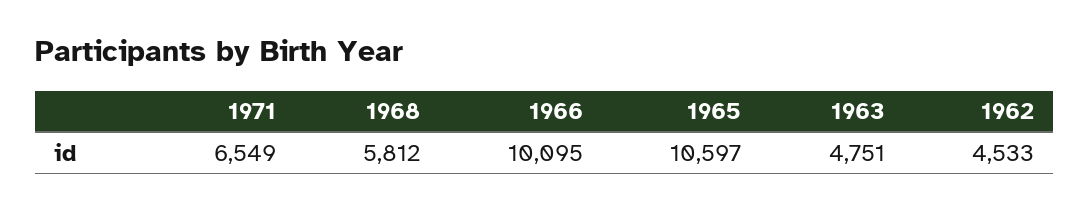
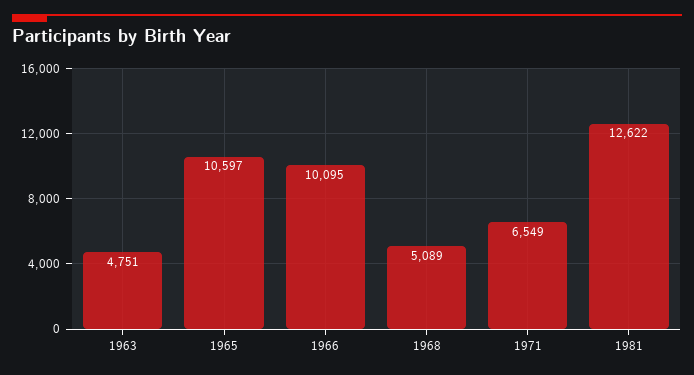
1968: 5812 -> 5089
1962: 4533 -> none
1981: none -> 12622

